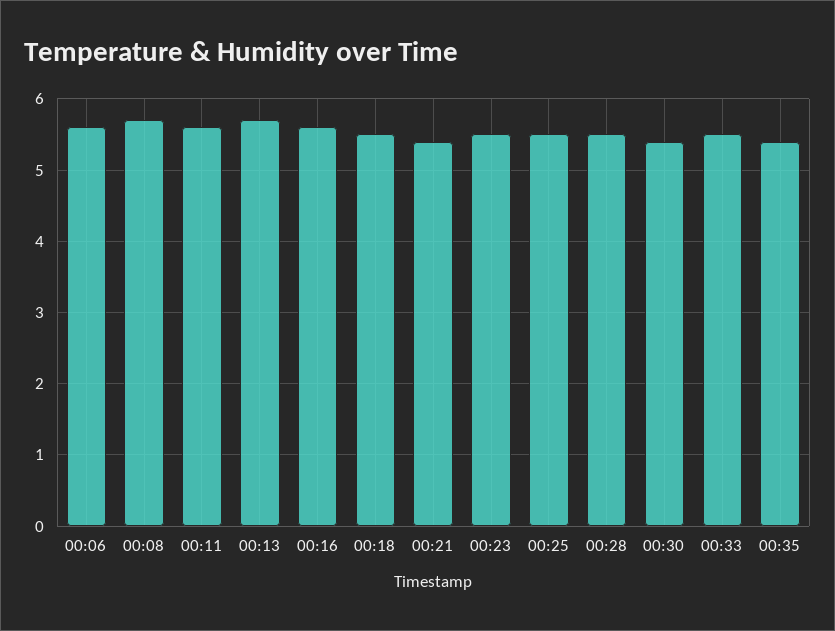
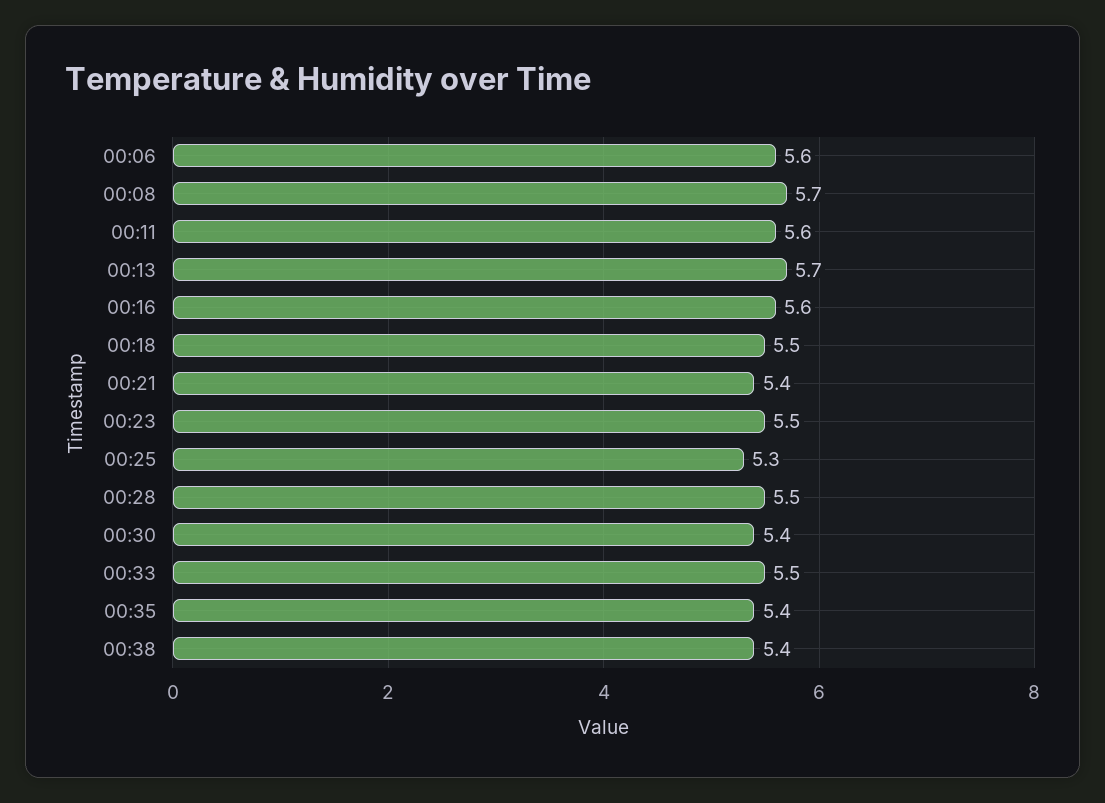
00:25: 5.5 -> 5.3
00:38: none -> 5.4

